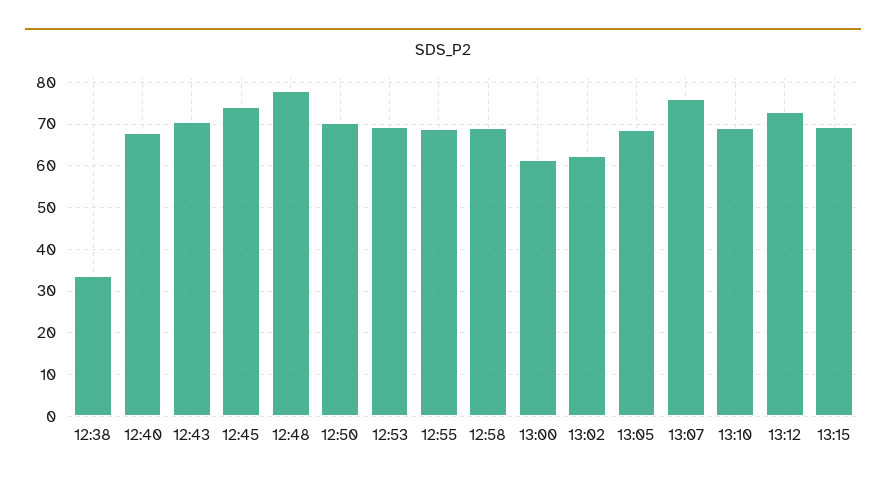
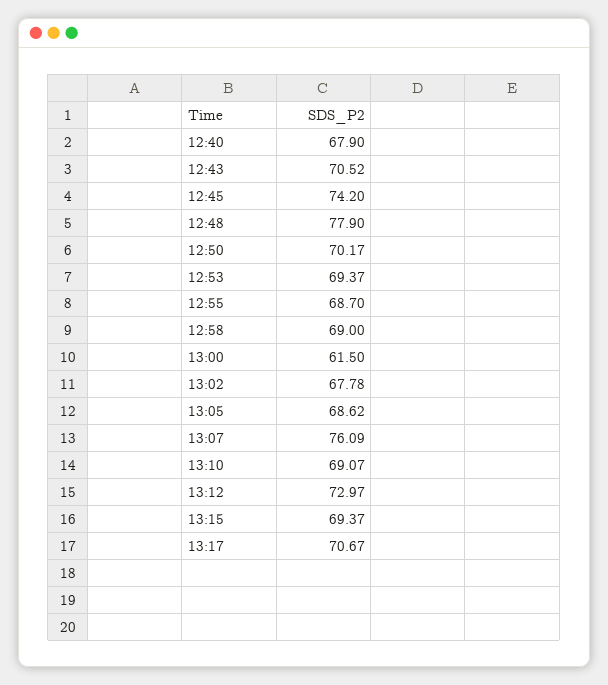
12:38: 34 -> none
13:02: 62 -> 67.78
13:17: none -> 70.67

